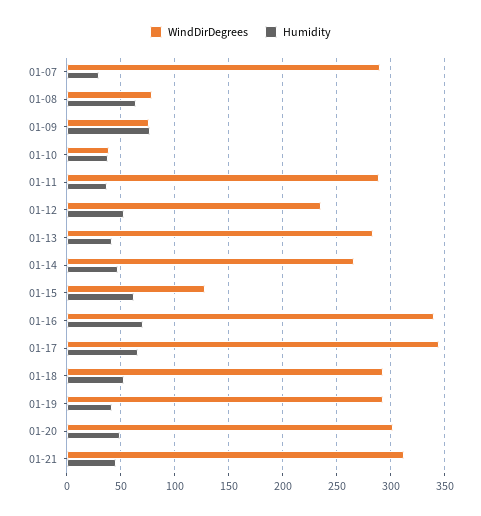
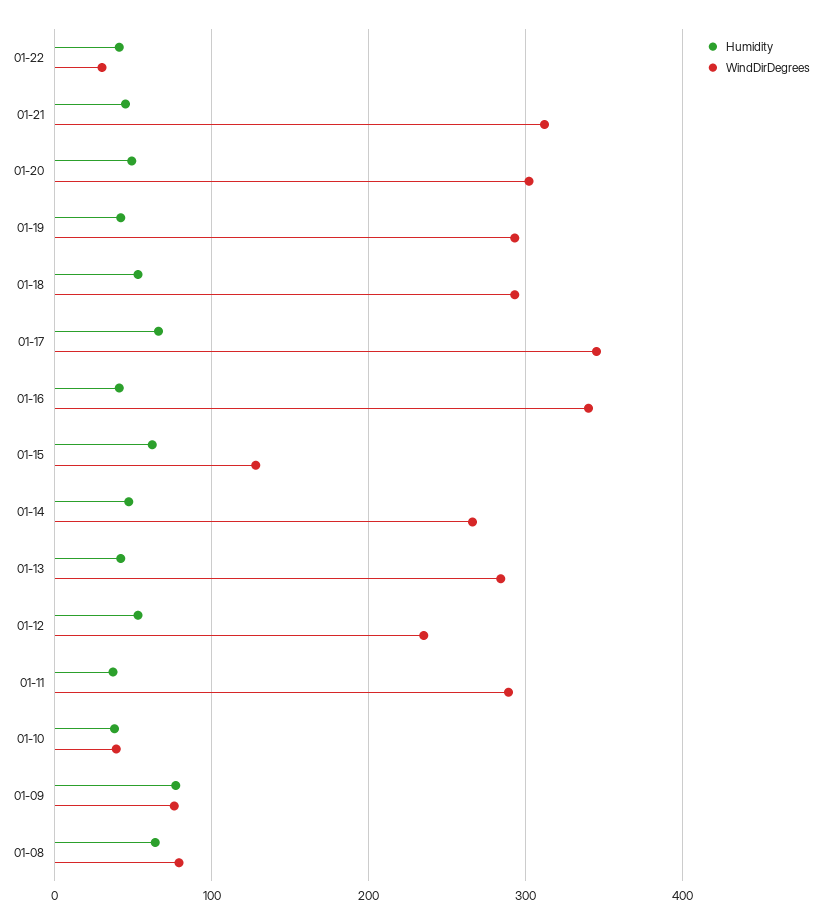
WindDirDegrees, 01-07: 290 -> none
Humidity, 01-07: 30 -> none
Humidity, 01-16: 70 -> 40
Humidity, 01-22: none -> 40
WindDirDegrees, 01-22: none -> 30

